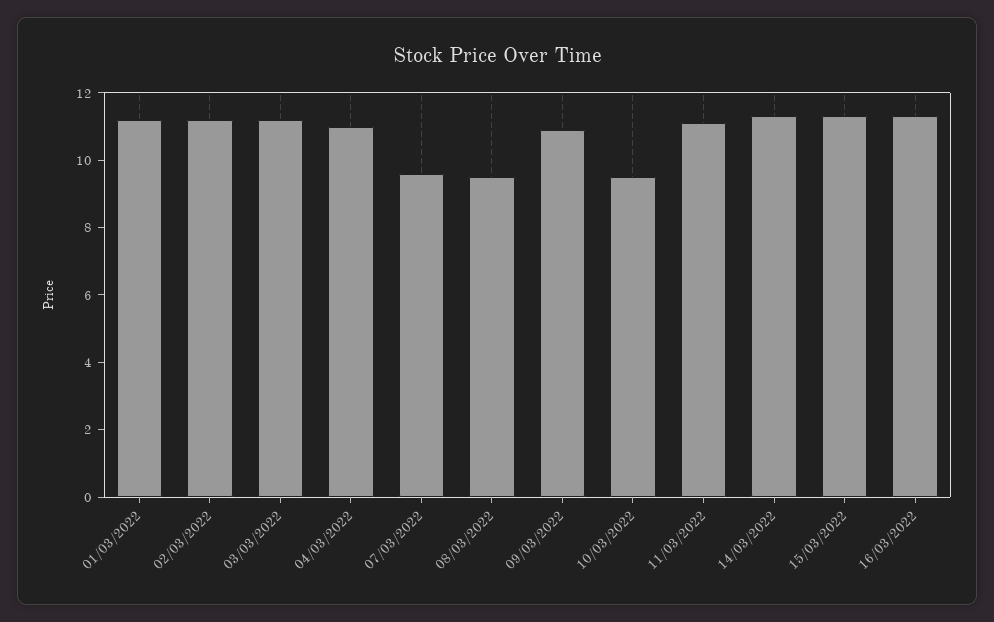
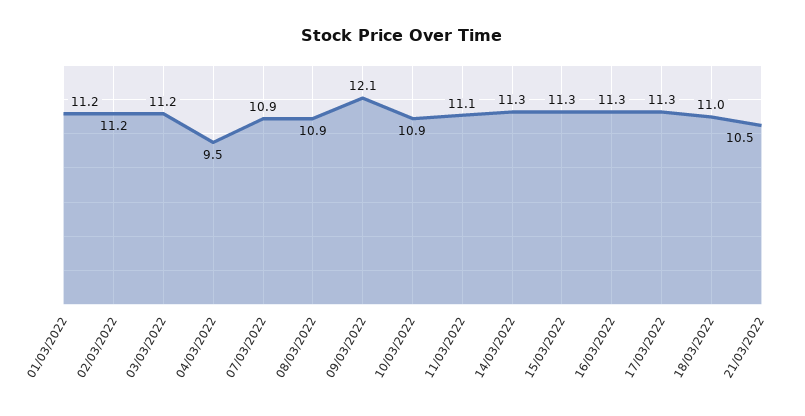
04/03/2022: 11 -> 9.5
07/03/2022: 9.5 -> 10.9
08/03/2022: 9.5 -> 10.9
09/03/2022: 11 -> 12.1
10/03/2022: 9.5 -> 10.9
17/03/2022: none -> 11.3
18/03/2022: none -> 11
21/03/2022: none -> 10.5

